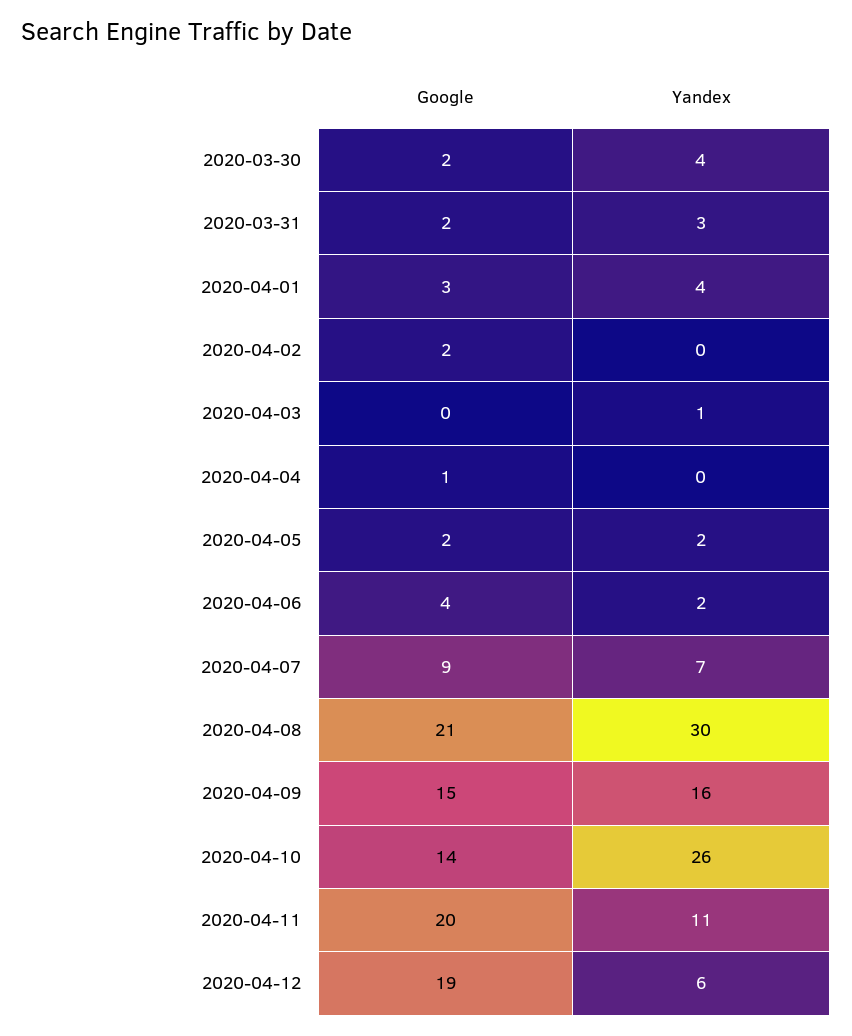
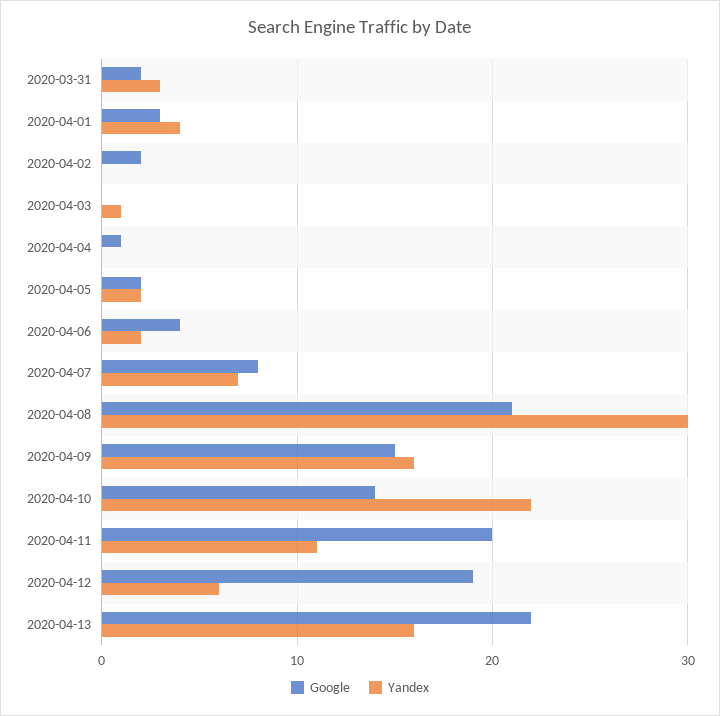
Google, 2020-03-30: 2 -> none
Yandex, 2020-03-30: 4 -> none
Google, 2020-04-07: 9 -> 8
Yandex, 2020-04-10: 26 -> 22
Google, 2020-04-13: none -> 22
Yandex, 2020-04-13: none -> 16

